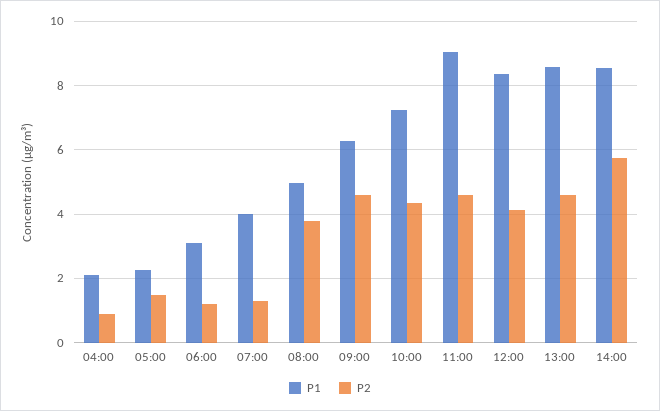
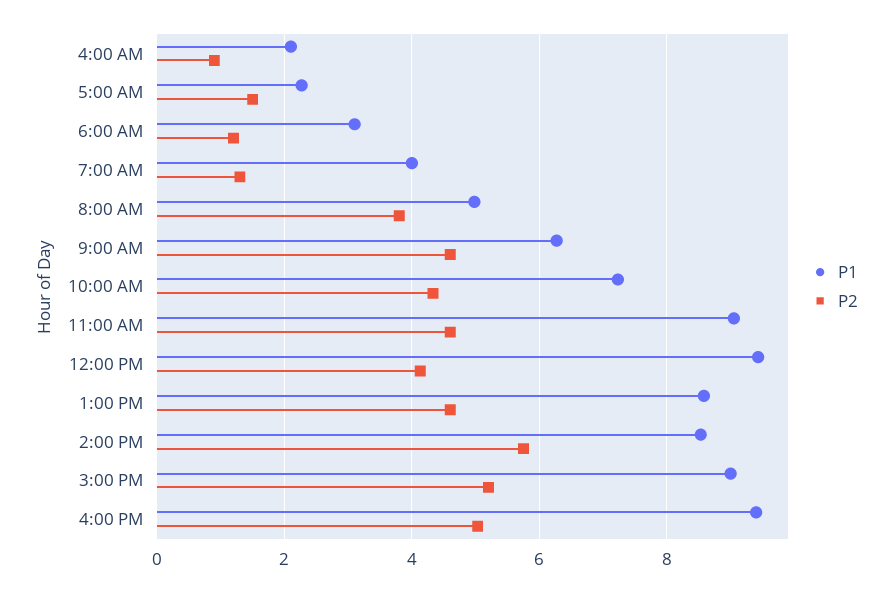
P1, 12:00: 8.4 -> 9.4
P1, 3:00 PM: none -> 9
P2, 3:00 PM: none -> 5.2
P1, 4:00 PM: none -> 9.4
P2, 4:00 PM: none -> 5

